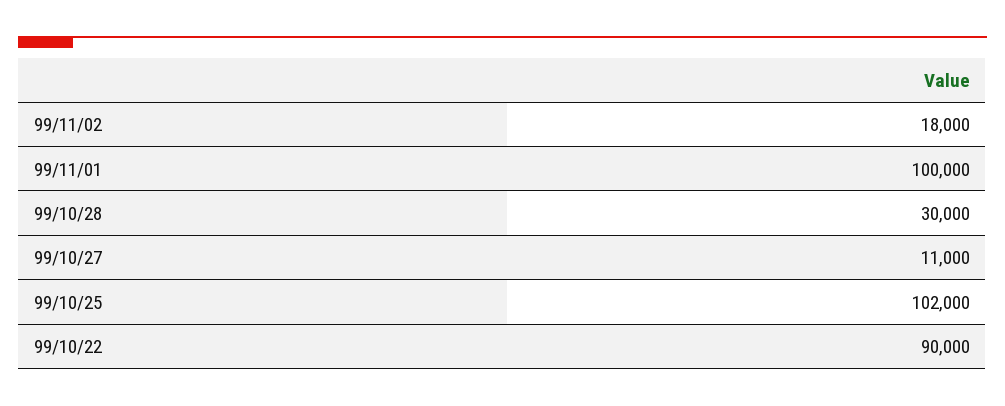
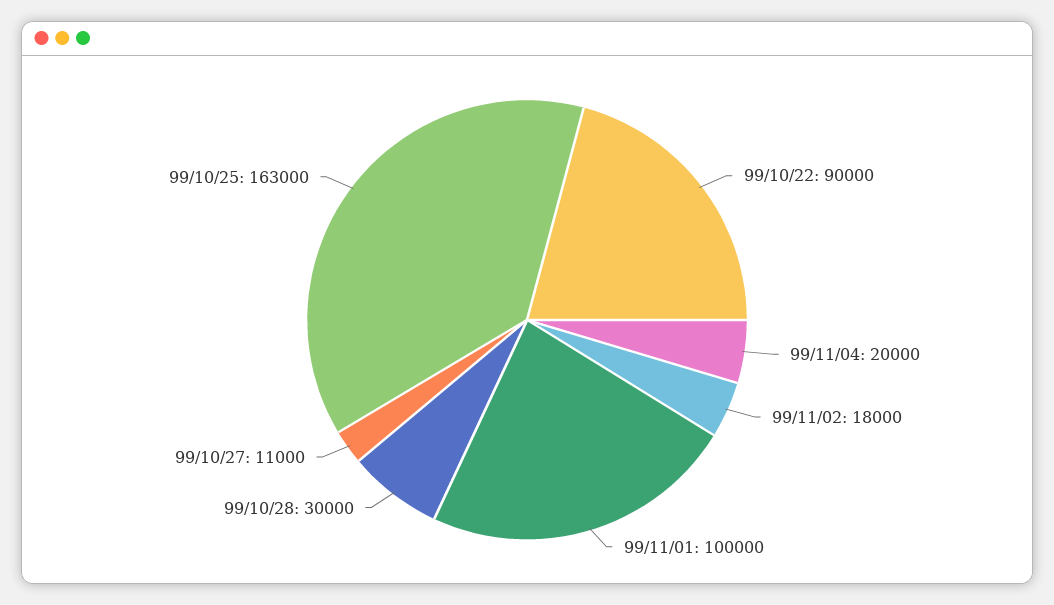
99/10/25: 102000 -> 163000
99/11/04: none -> 20000

